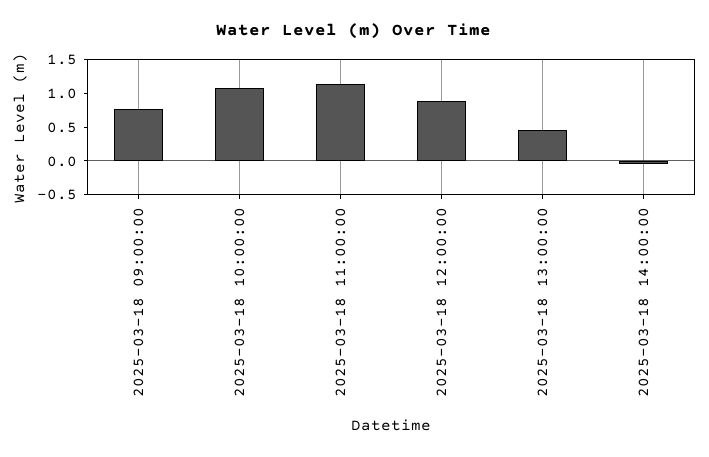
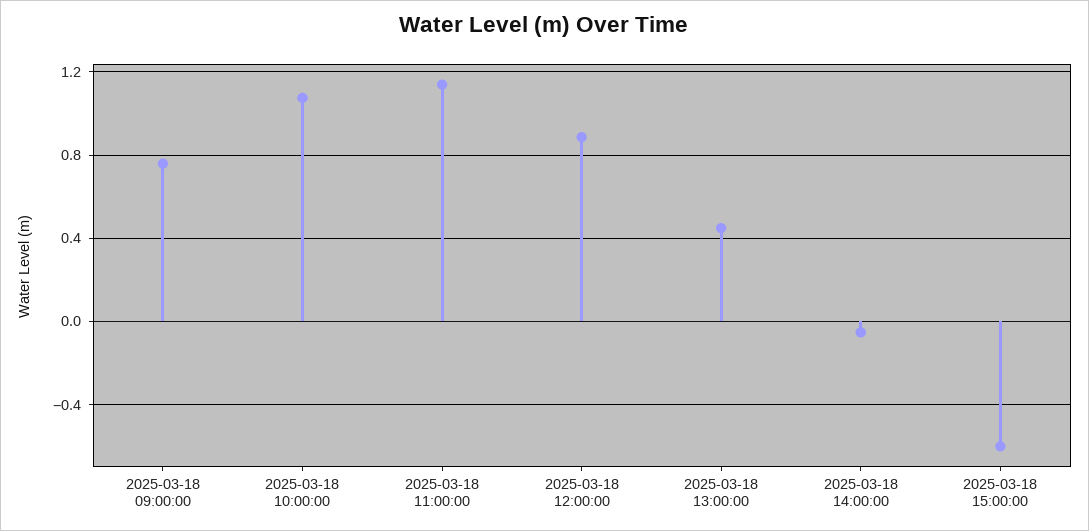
2025-03-18 15:00:00: none -> -0.6

